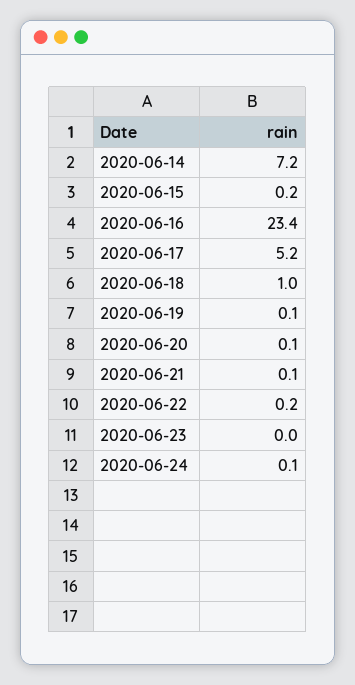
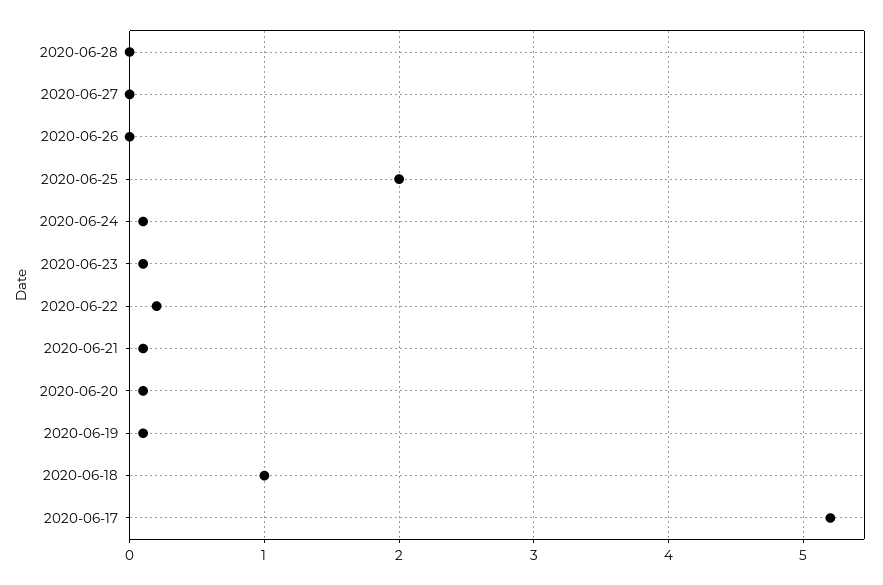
2020-06-14: 7.2 -> none
2020-06-15: 0.2 -> none
2020-06-16: 23.4 -> none
2020-06-23: 0 -> 0.1
2020-06-28: none -> 0
2020-06-27: none -> 0
2020-06-26: none -> 0
2020-06-25: none -> 2

